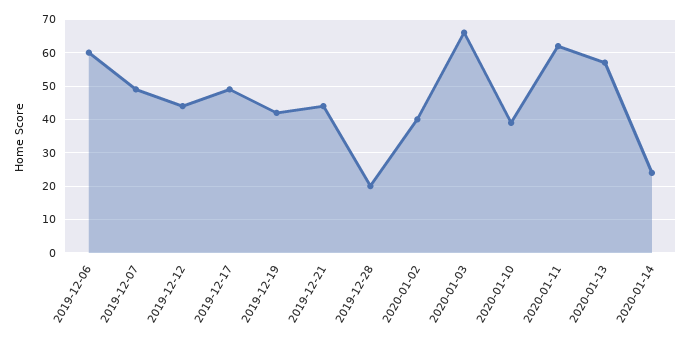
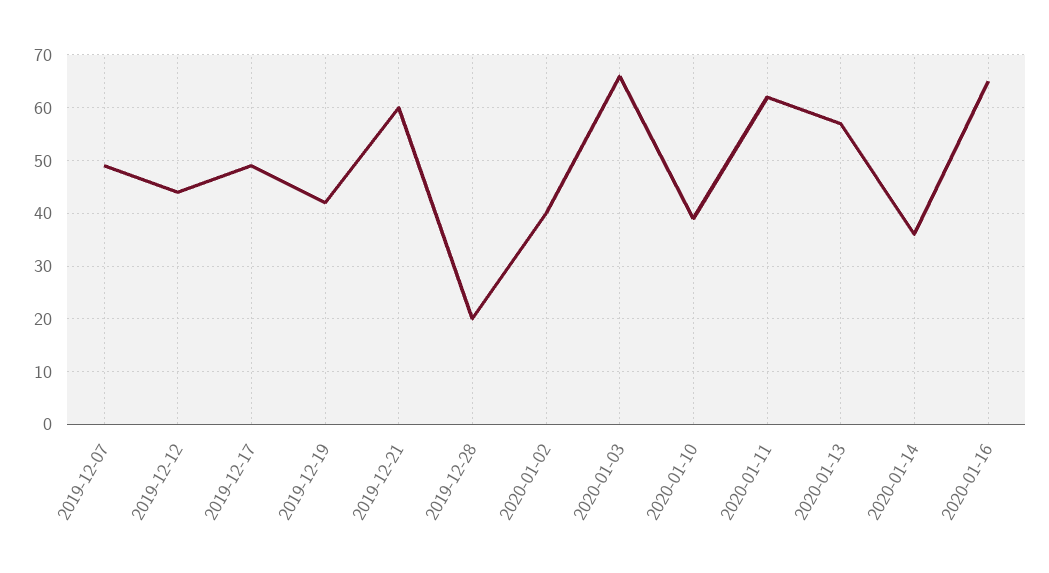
2019-12-06: 60 -> none
2019-12-21: 45 -> 60
2020-01-14: 25 -> 35
2020-01-16: none -> 65

